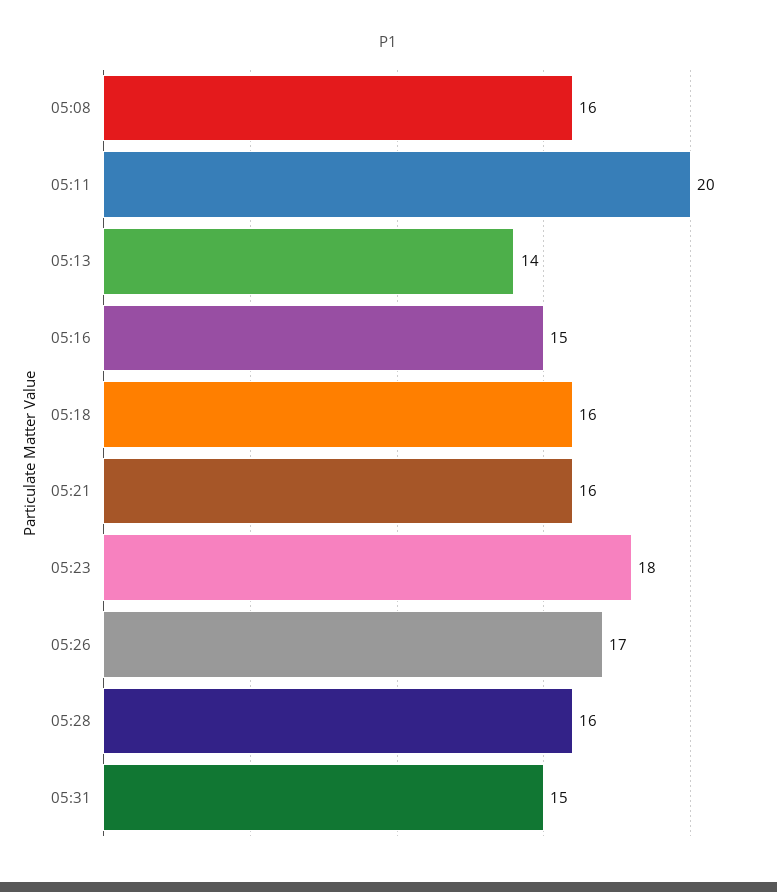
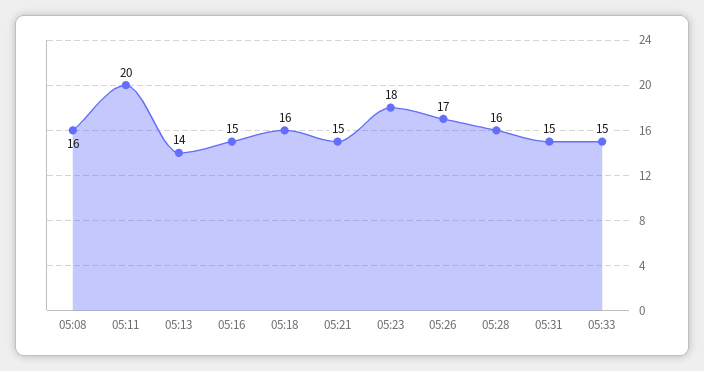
05:21: 16 -> 15
05:33: none -> 15

